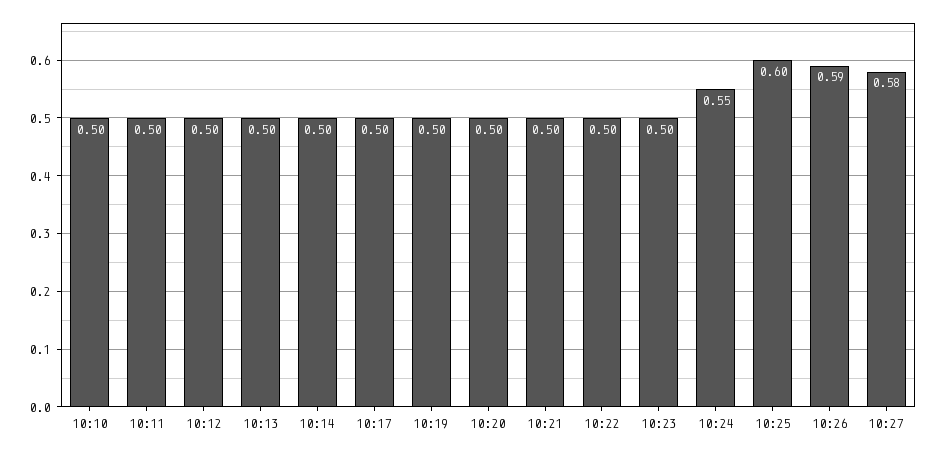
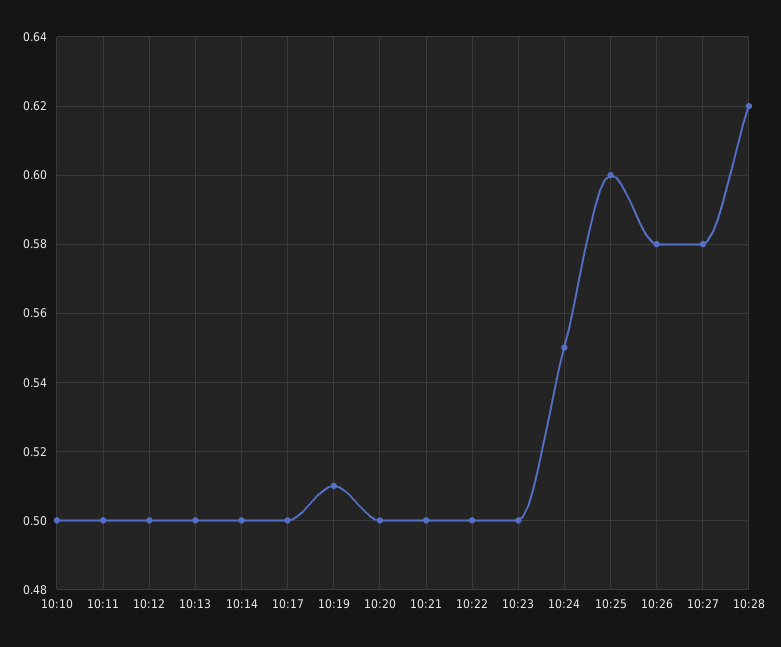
10:19: 0.5 -> 0.51
10:26: 0.59 -> 0.58
10:28: none -> 0.62

